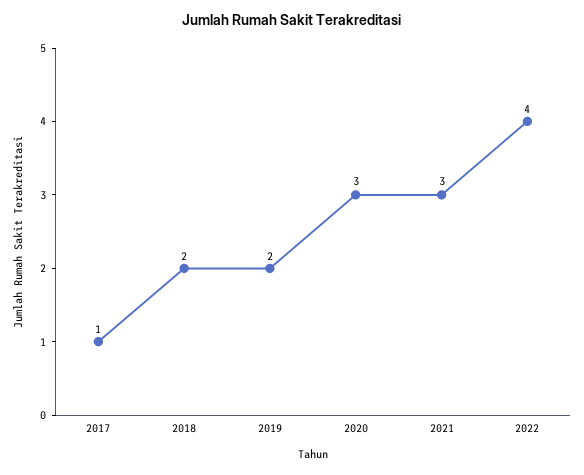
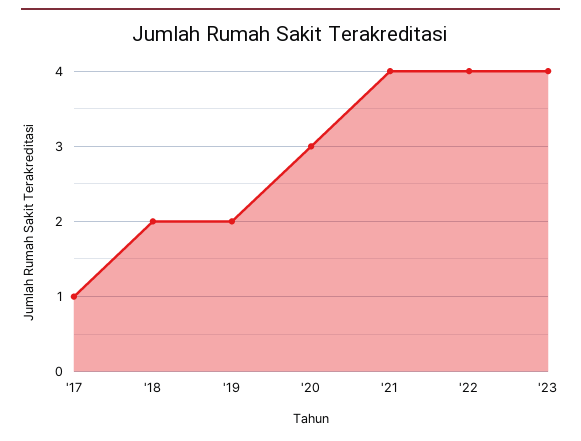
2021: 3 -> 4
'23: none -> 4

